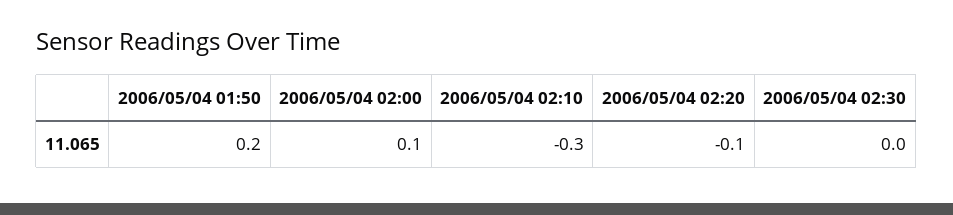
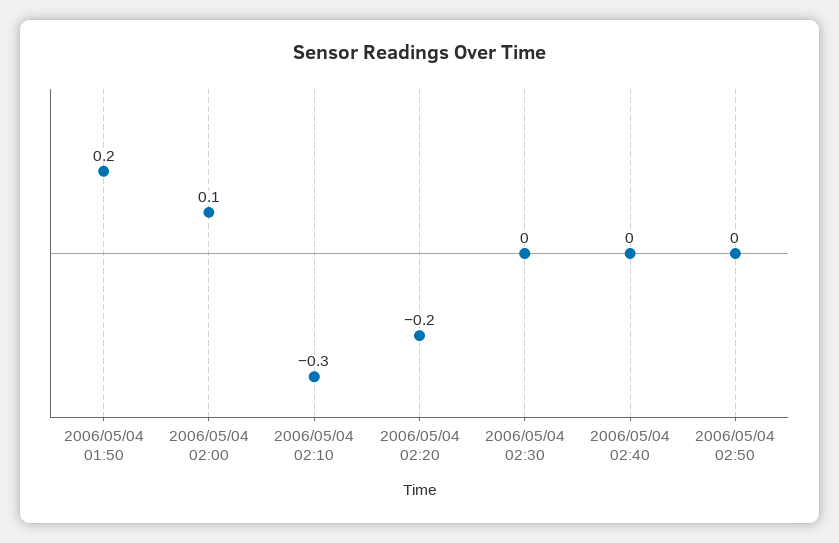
2006/05/04 02:20: -0.1 -> -0.2
2006/05/04 02:40: none -> 0
2006/05/04 02:50: none -> 0

